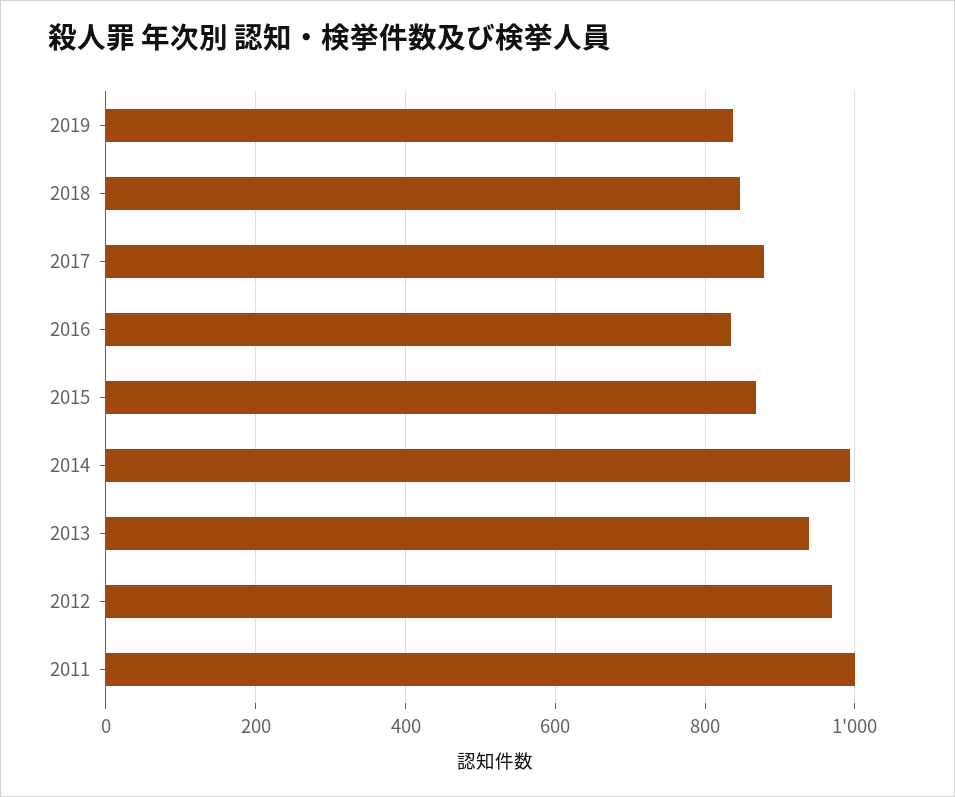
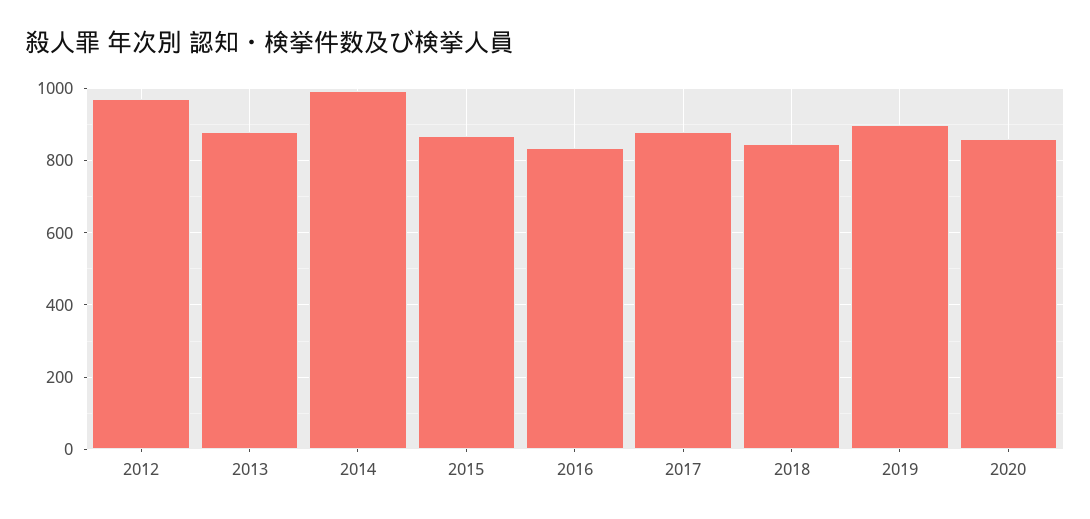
2019: 840 -> 900
2013: 940 -> 880
2011: 1000 -> none
2020: none -> 860

